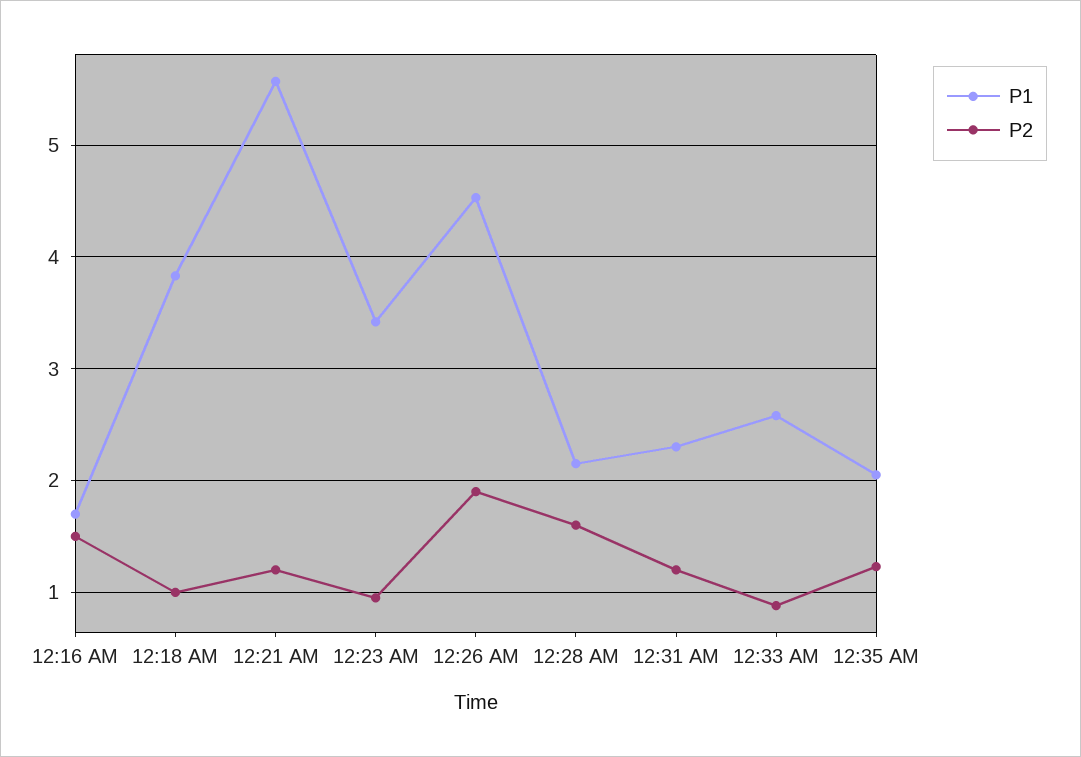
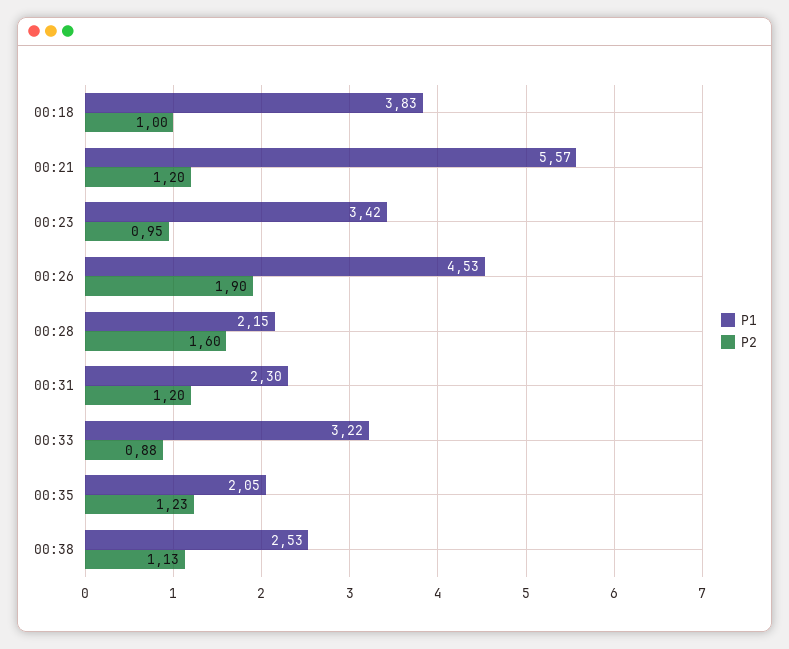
P1, 12:16 AM: 1.7 -> none
P2, 12:16 AM: 1.5 -> none
P1, 12:33 AM: 2.6 -> 3.22
P1, 00:38: none -> 2.53
P2, 00:38: none -> 1.13

